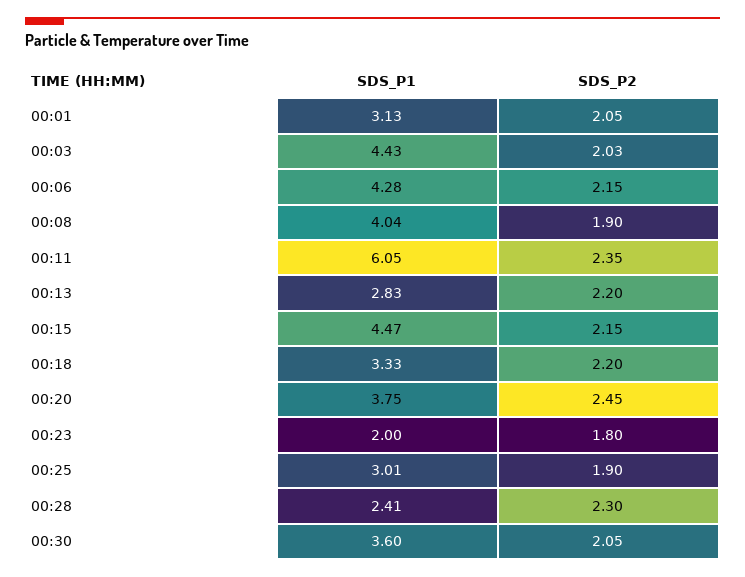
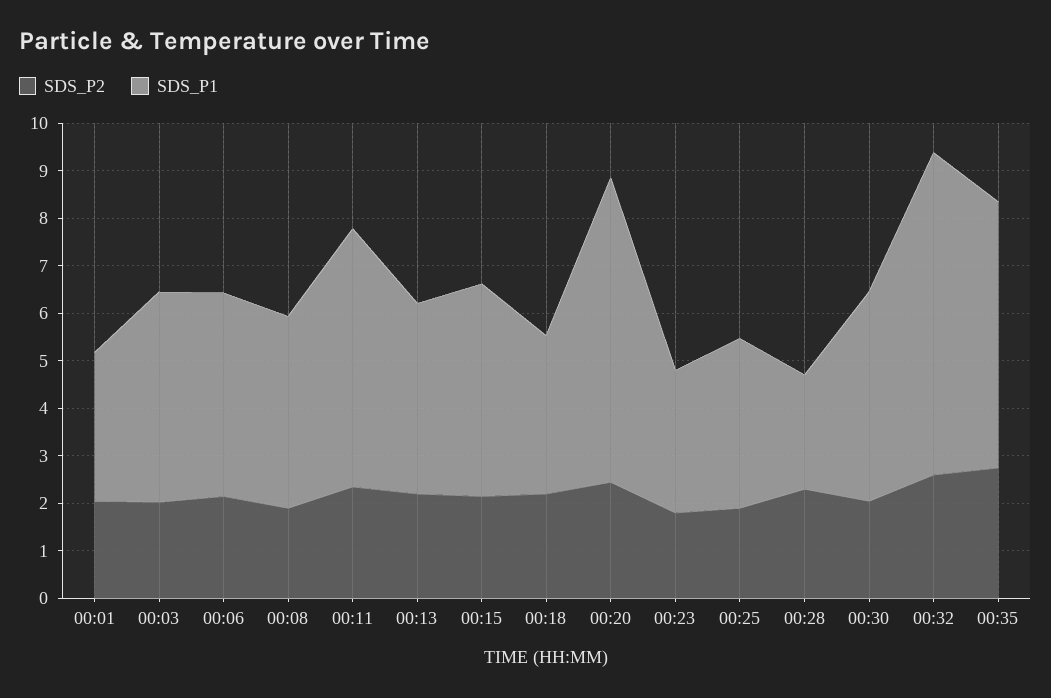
SDS_P1, 00:11: 6.05 -> 5.4
SDS_P1, 00:13: 2.83 -> 4
SDS_P1, 00:20: 3.75 -> 6.4
SDS_P1, 00:23: 2 -> 3
SDS_P1, 00:25: 3.01 -> 3.6
SDS_P1, 00:30: 3.6 -> 4.4
SDS_P2, 00:32: none -> 2.6
SDS_P1, 00:32: none -> 6.8
SDS_P2, 00:35: none -> 2.8
SDS_P1, 00:35: none -> 5.6

